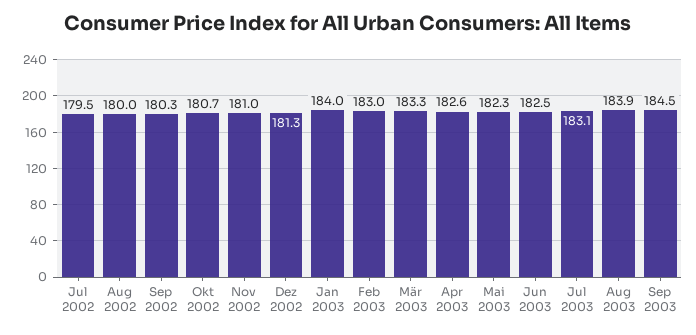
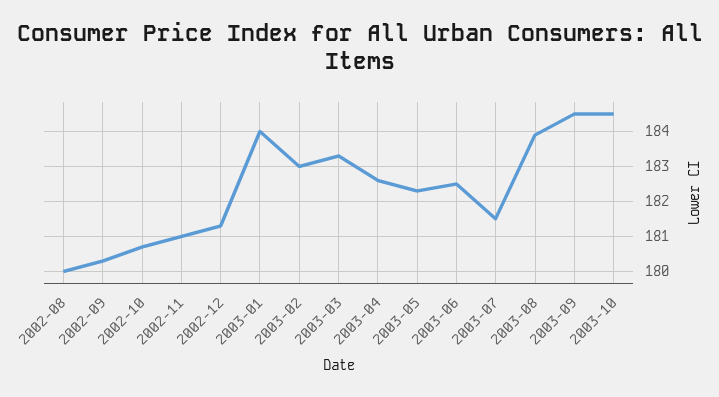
Jul 2002: 179.5 -> none
Jul 2003: 183.1 -> 181.5
2003-10: none -> 184.5

